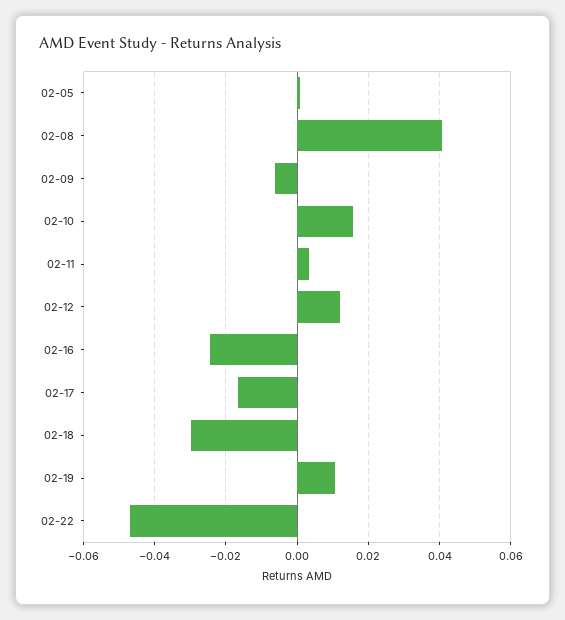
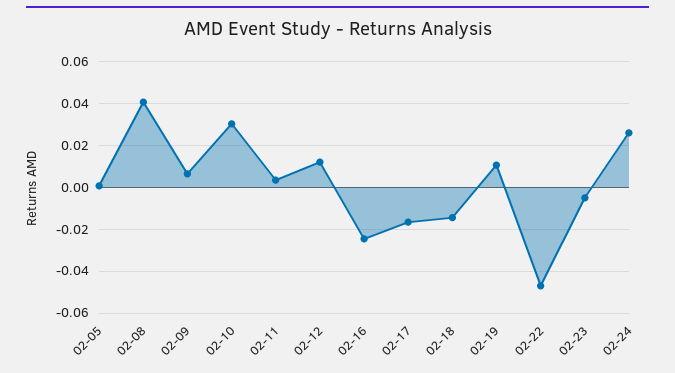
02-09: -0.006 -> 0.005
02-10: 0.016 -> 0.03
02-18: -0.03 -> -0.015
02-23: none -> -0.005
02-24: none -> 0.025

